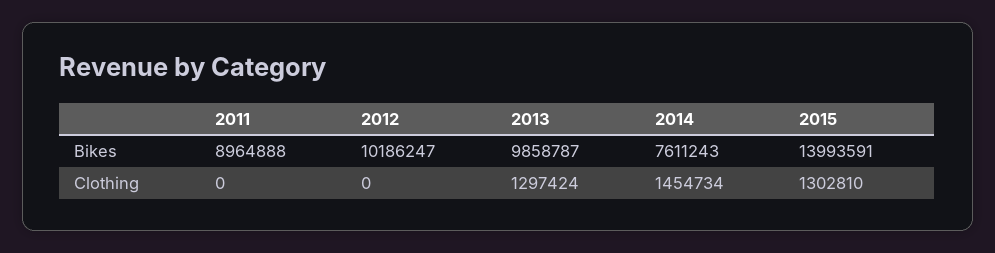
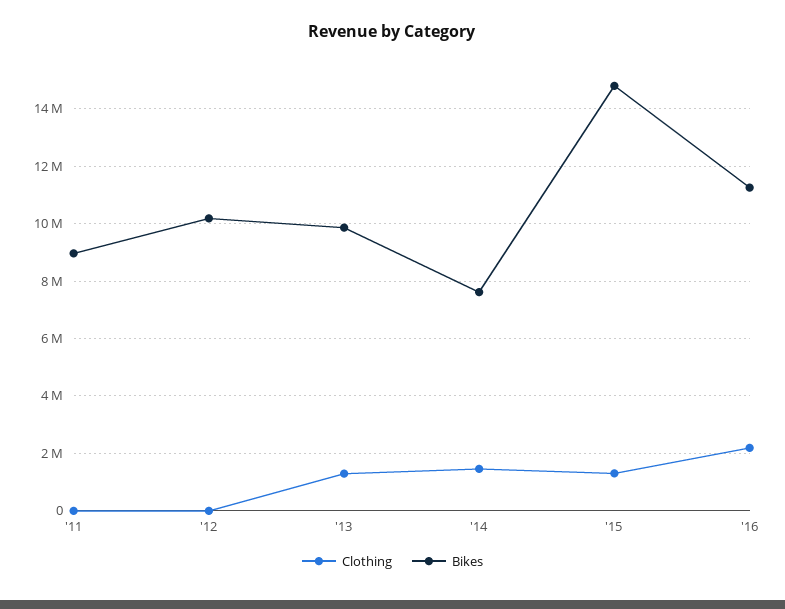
Bikes, 2015: 13993591 -> 14750000
Clothing, '16: none -> 2250000
Bikes, '16: none -> 11250000

